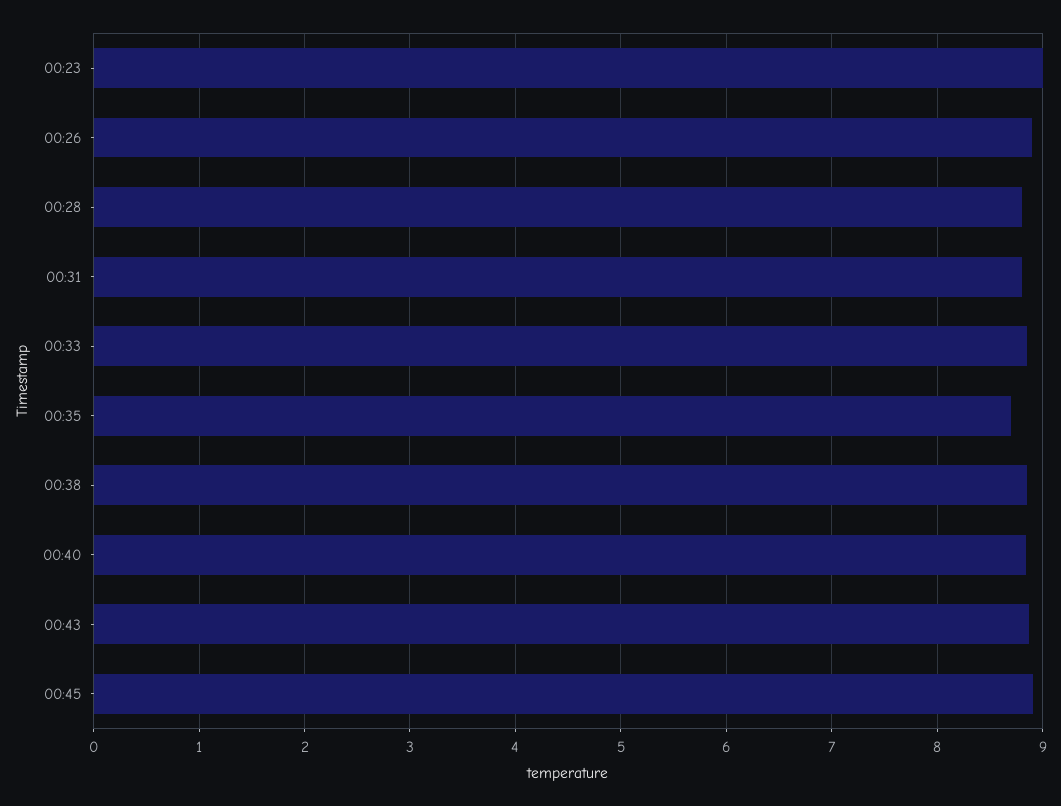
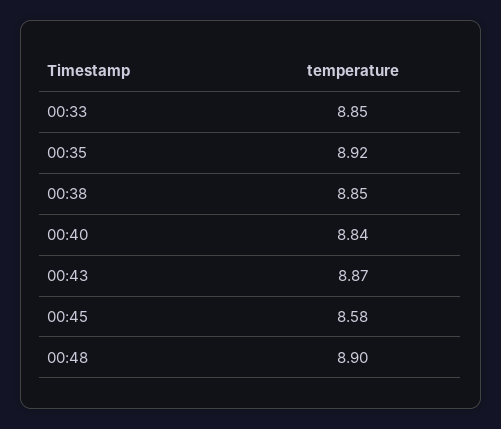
00:23: 9 -> none
00:26: 8.9 -> none
00:28: 8.8 -> none
00:31: 8.8 -> none
00:35: 8.7 -> 8.92
00:45: 8.9 -> 8.58
00:48: none -> 8.9

